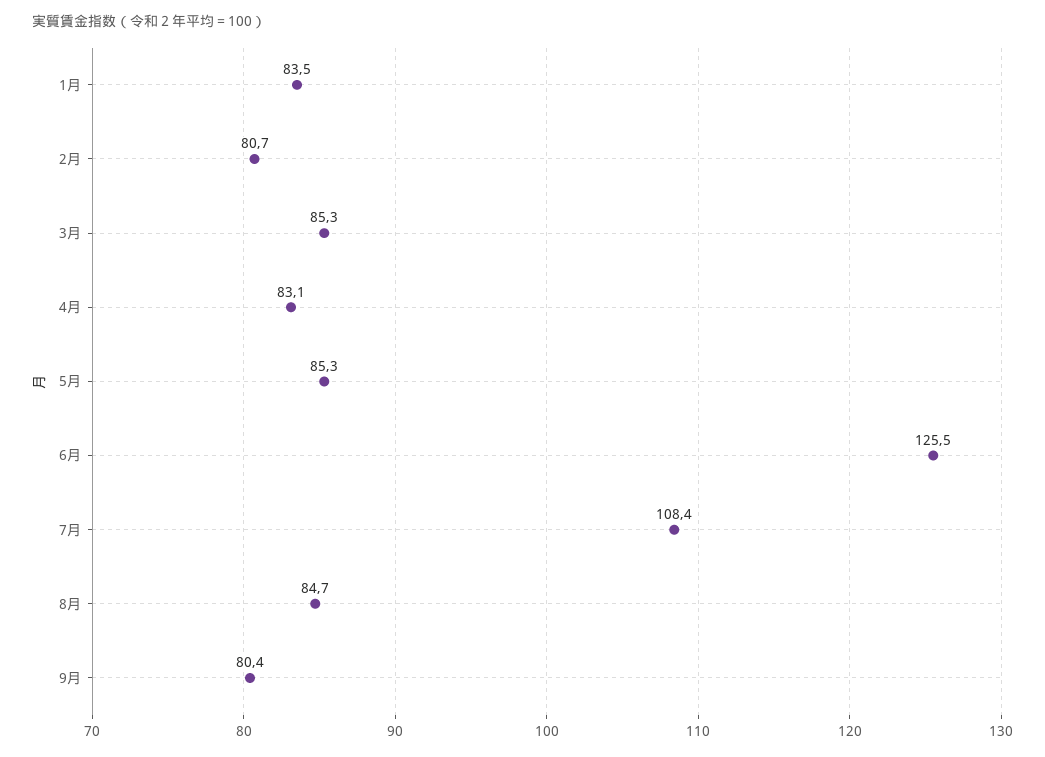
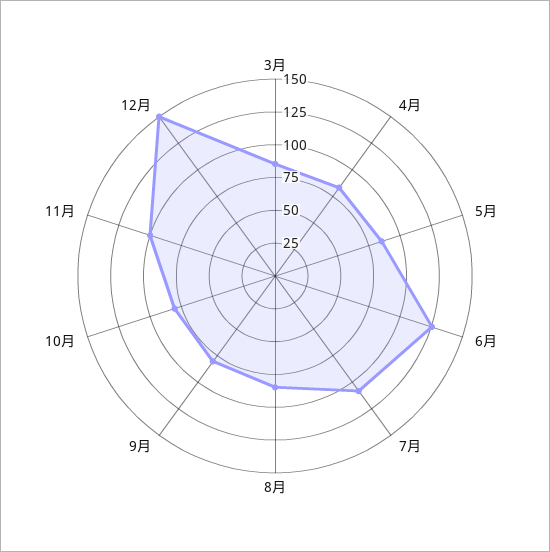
1月: 83.5 -> none
2月: 80.7 -> none
10月: none -> 75
11月: none -> 100
12月: none -> 150

